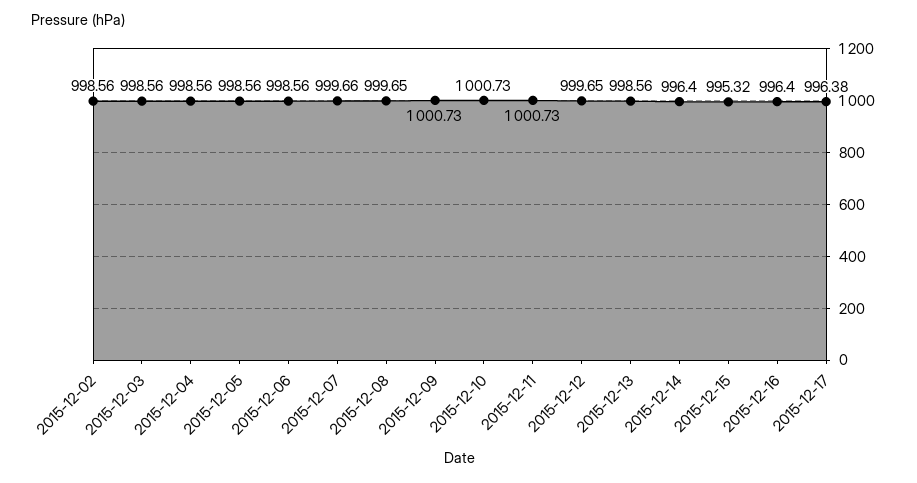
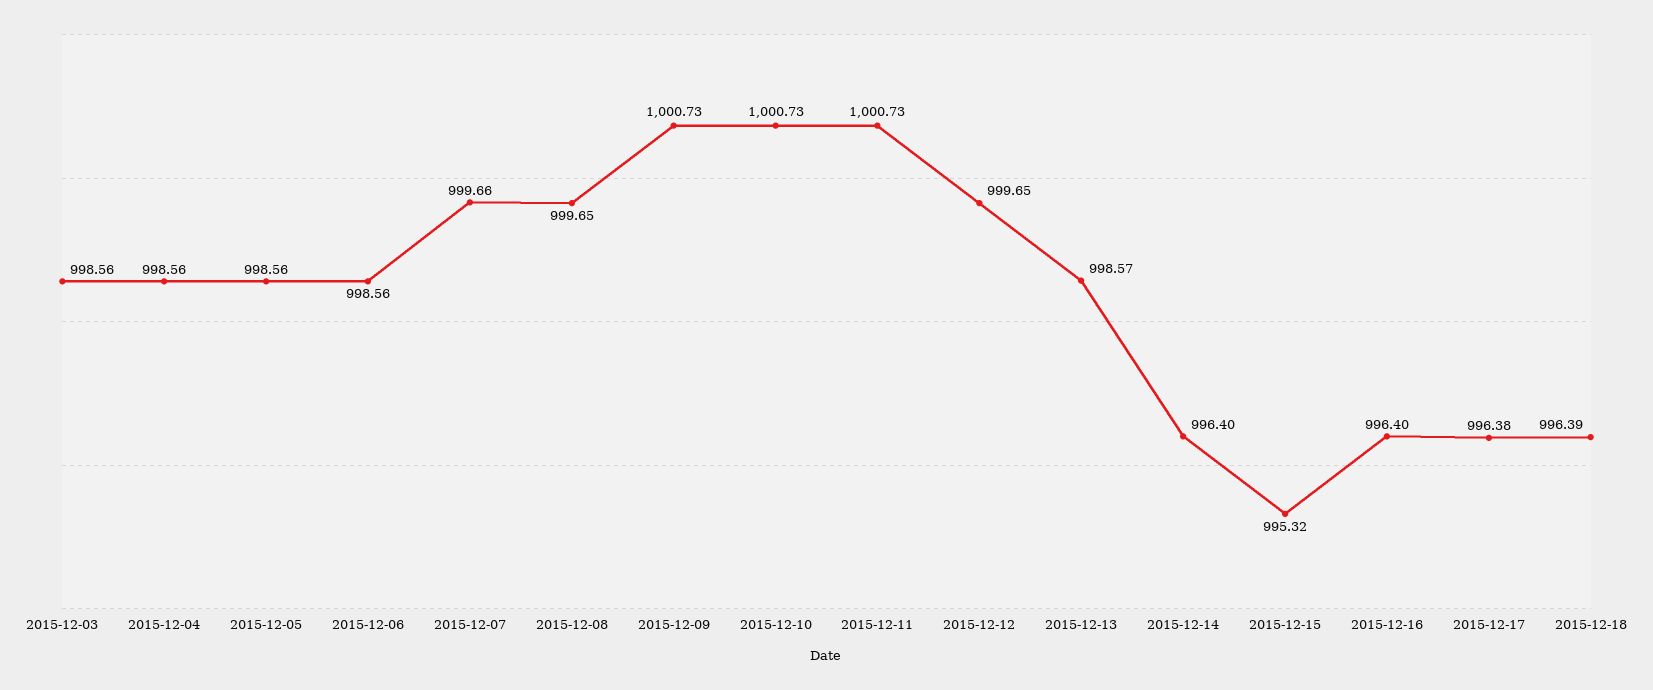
2015-12-02: 998.56 -> none
2015-12-13: 998.56 -> 998.57
2015-12-18: none -> 996.39

